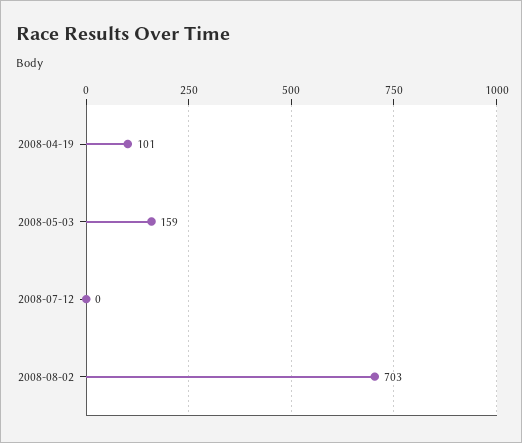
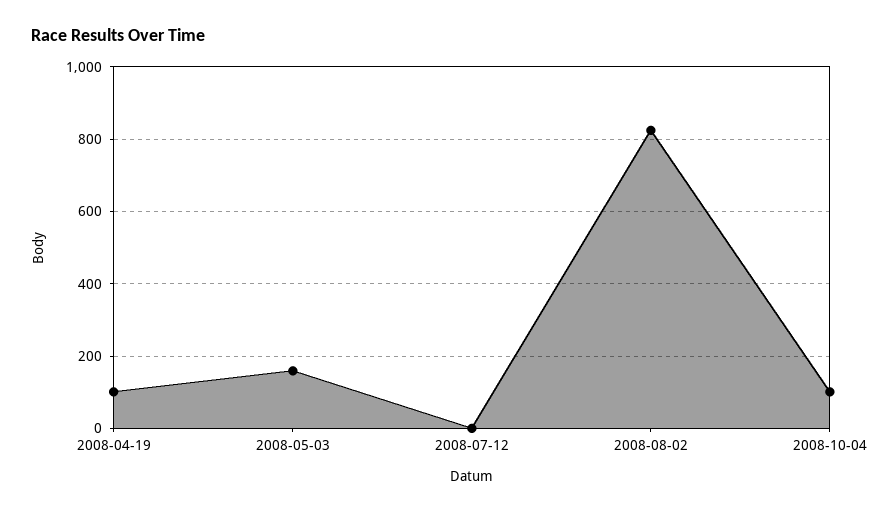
2008-08-02: 703 -> 820
2008-10-04: none -> 100

